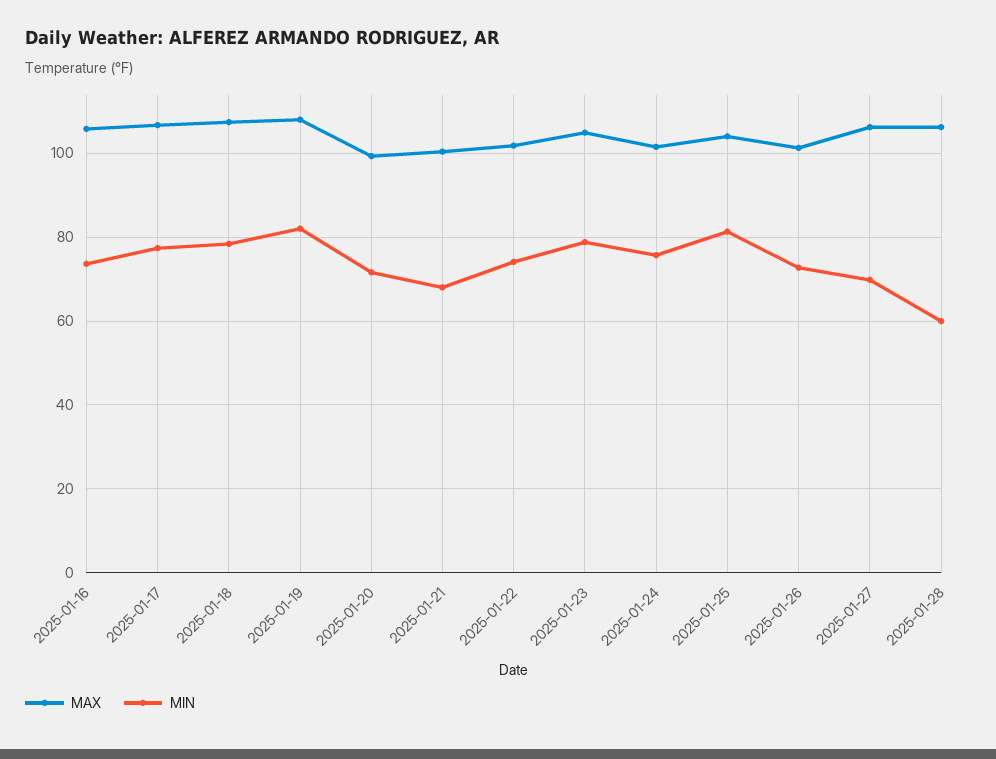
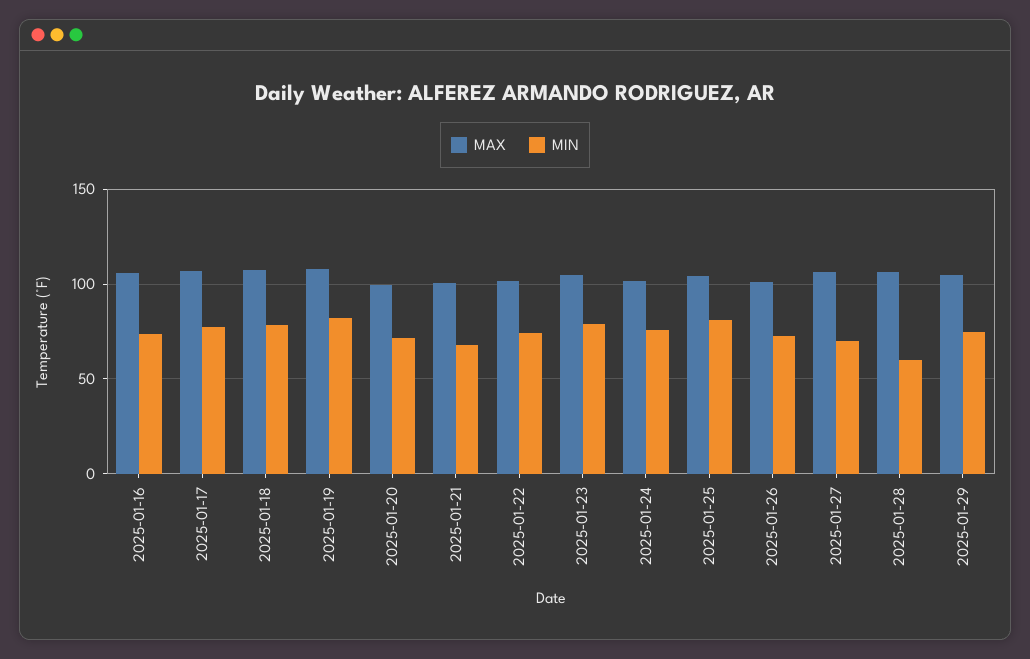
MAX, 2025-01-29: none -> 105
MIN, 2025-01-29: none -> 75

